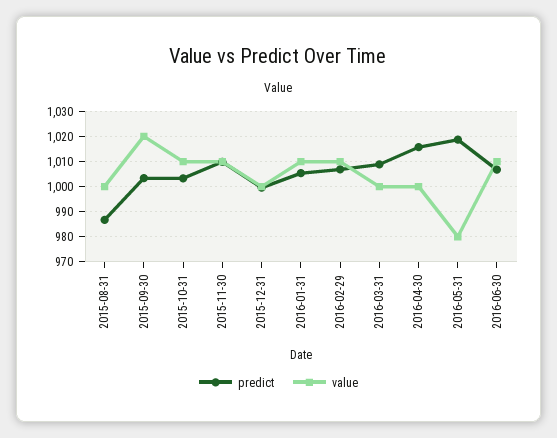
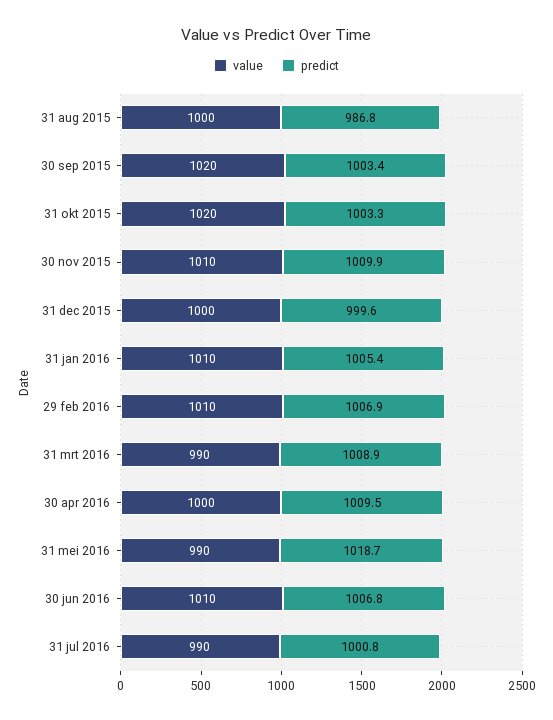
value, 2015-10-31: 1010 -> 1020
value, 2016-03-31: 1000 -> 990
predict, 2016-04-30: 1015 -> 1009.5
value, 2016-05-31: 980 -> 990
value, 31 jul 2016: none -> 990
predict, 31 jul 2016: none -> 1000.8

